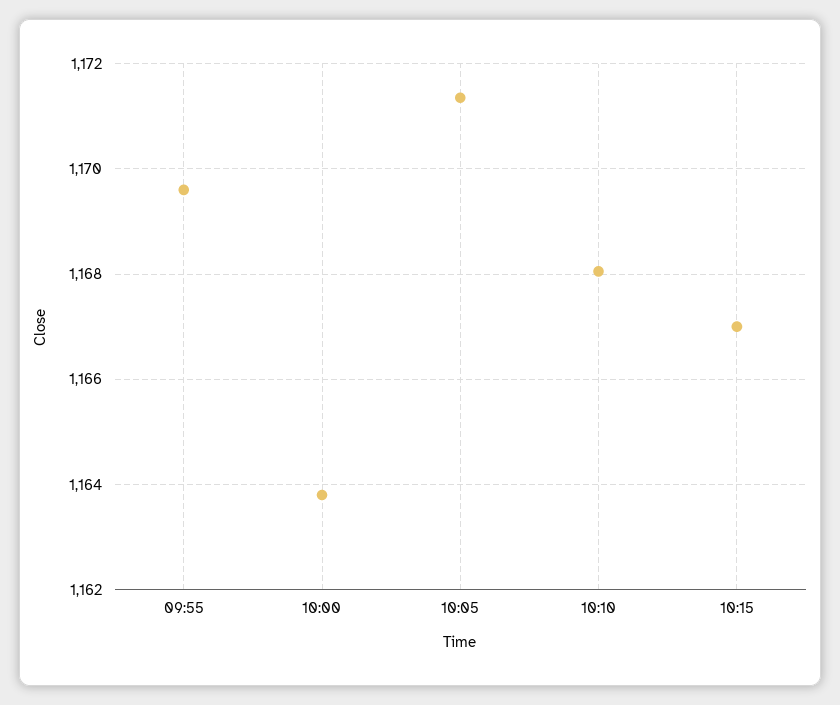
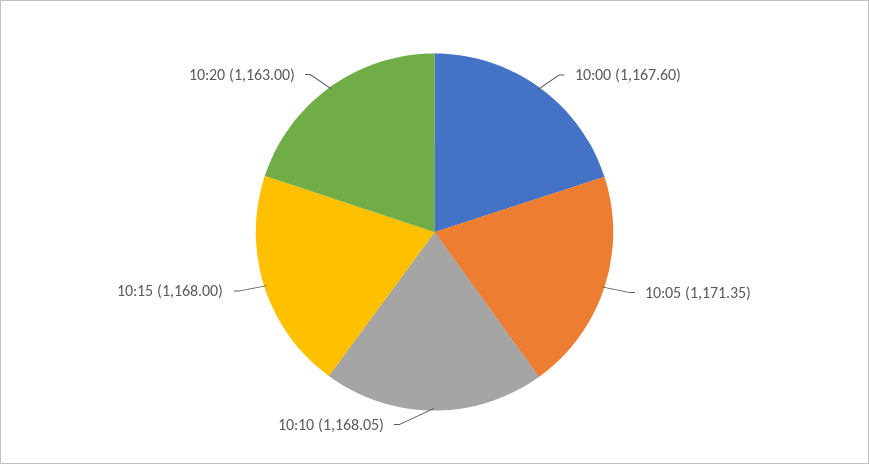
09:55: 1169.6 -> none
10:00: 1163.8 -> 1167.6
10:15: 1167 -> 1168
10:20: none -> 1163

